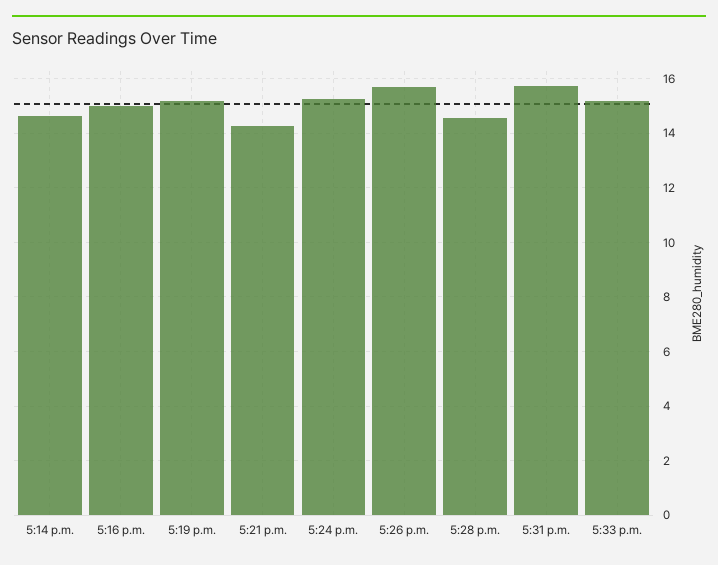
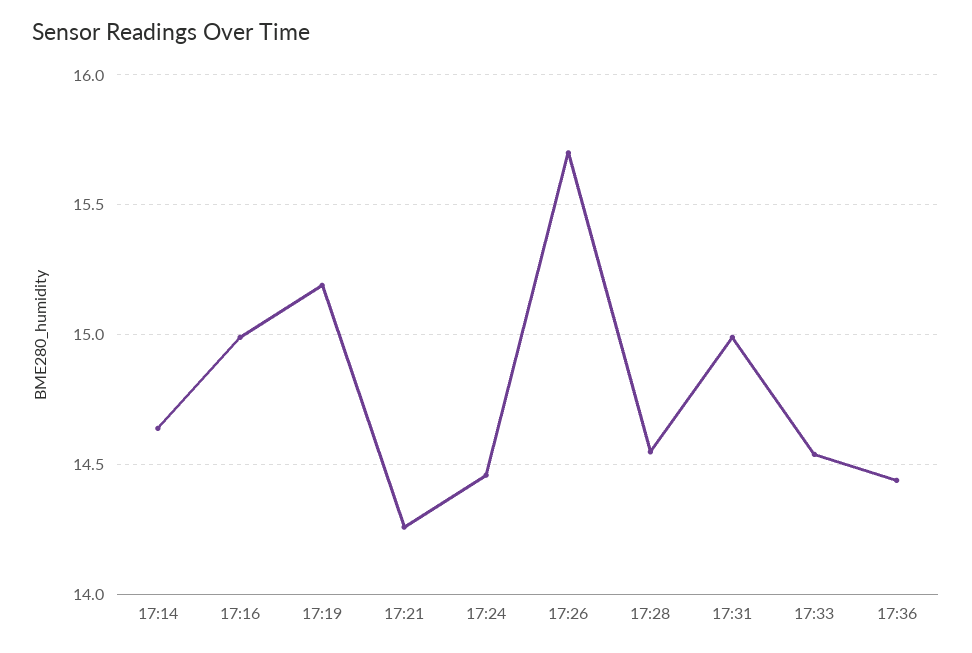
5:24 p.m.: 15.25 -> 14.45
5:31 p.m.: 15.75 -> 15
5:33 p.m.: 15.25 -> 14.55
17:36: none -> 14.45

